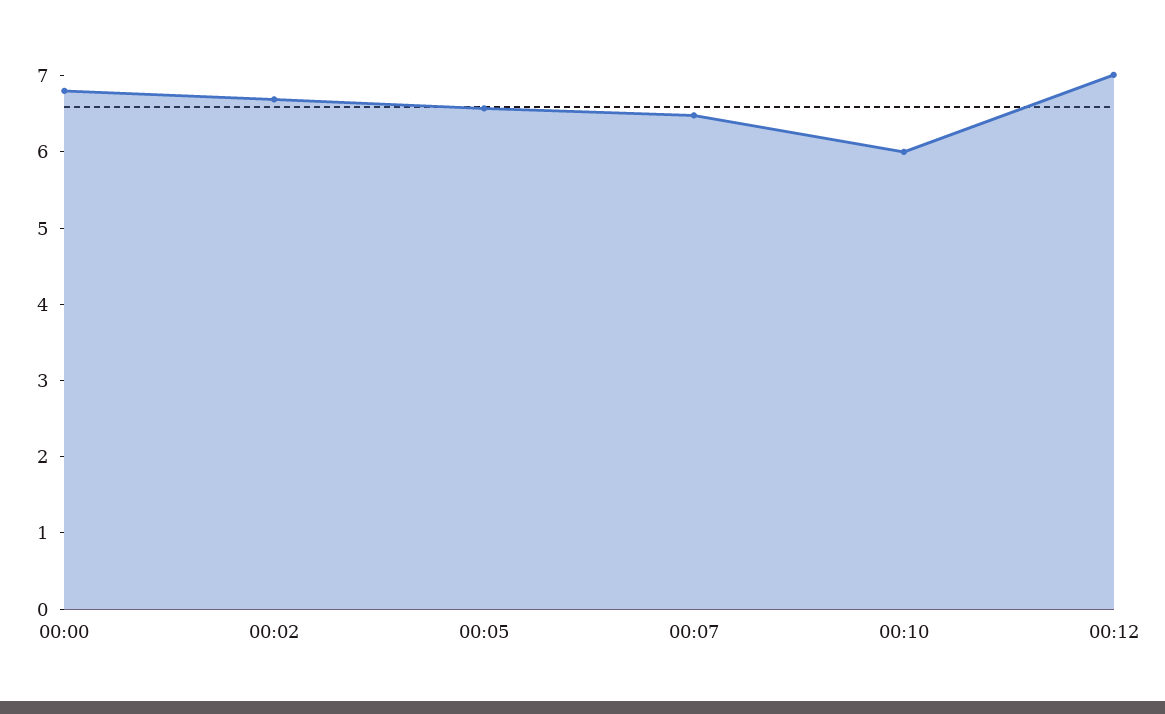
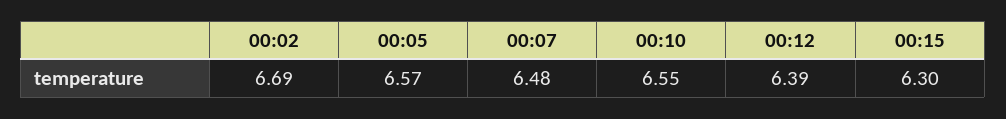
00:00: 6.8 -> none
00:10: 6 -> 6.55
00:12: 7 -> 6.39
00:15: none -> 6.3

